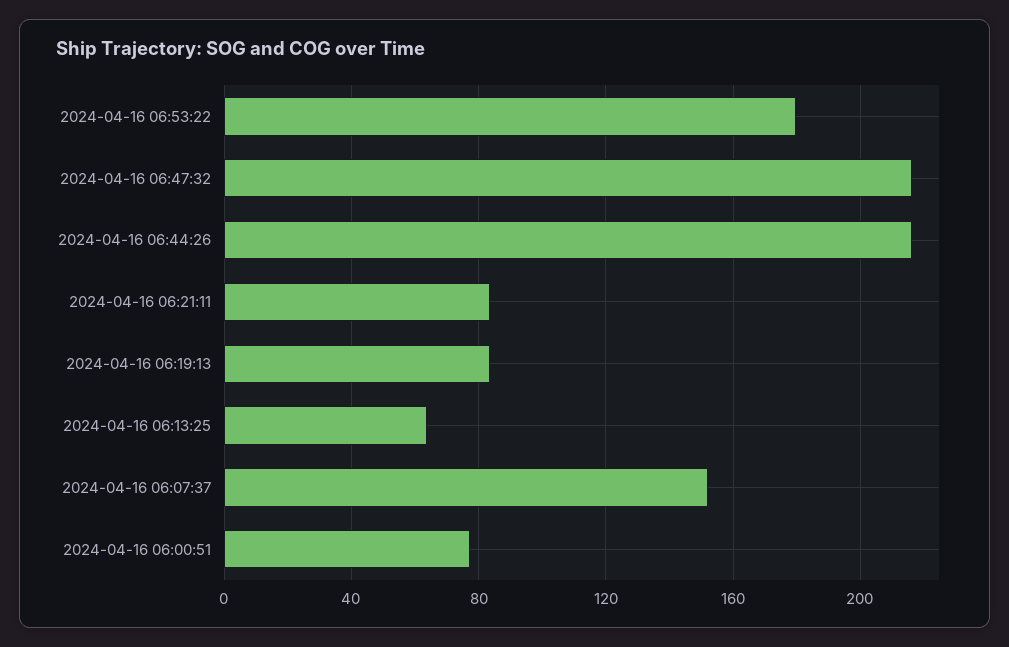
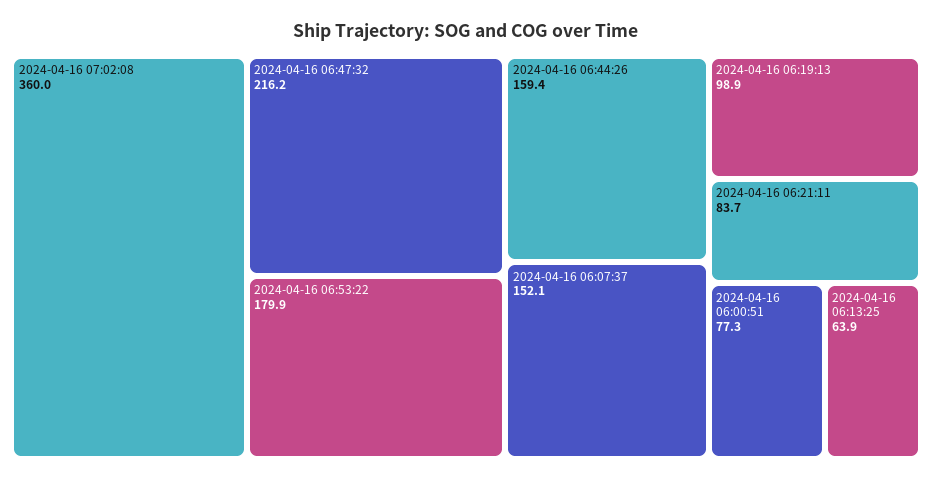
2024-04-16 06:44:26: 215 -> 159.4
2024-04-16 06:19:13: 85 -> 98.9
2024-04-16 07:02:08: none -> 360

